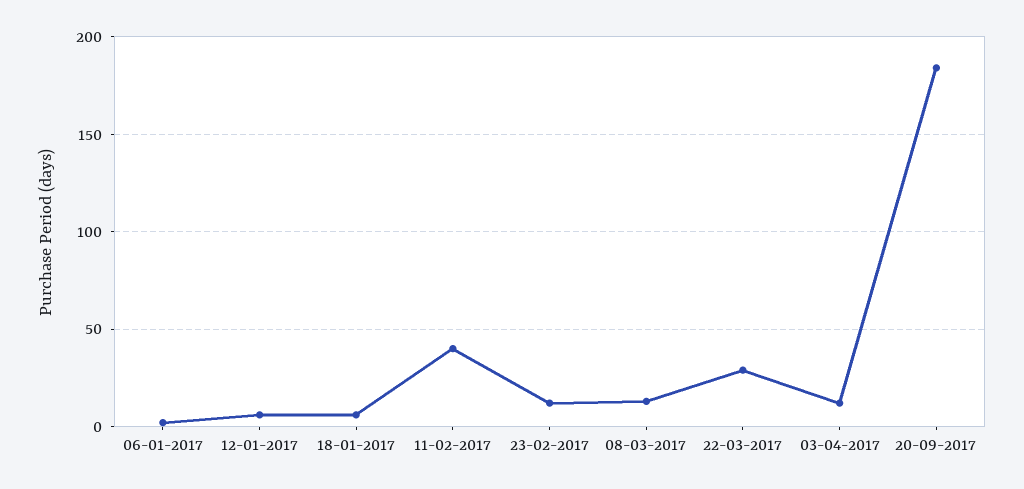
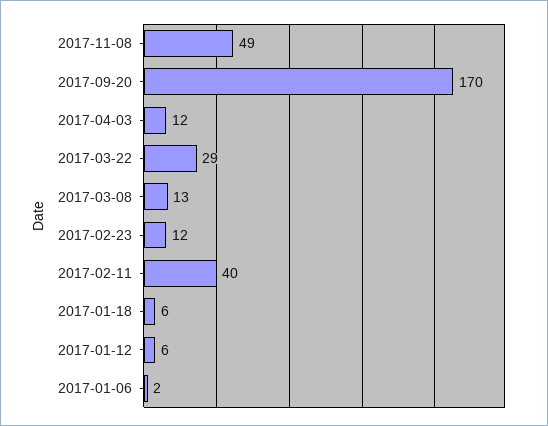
20-09-2017: 185 -> 170
2017-11-08: none -> 49

